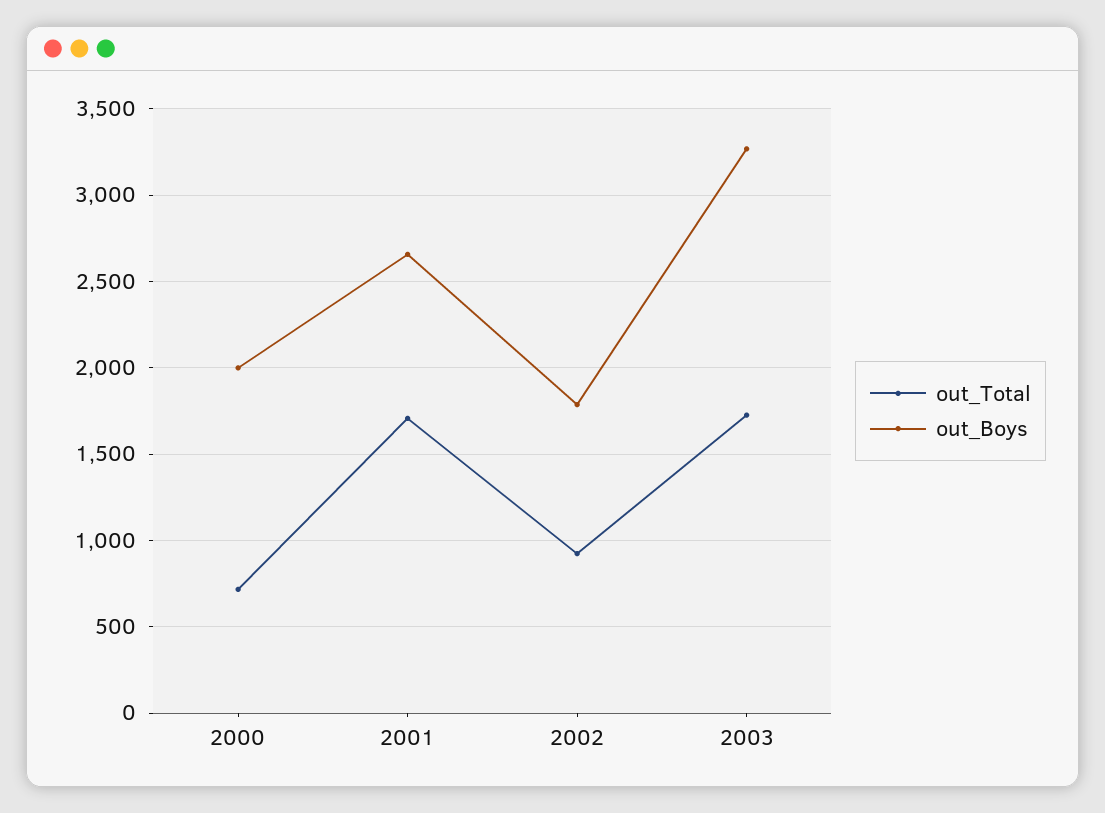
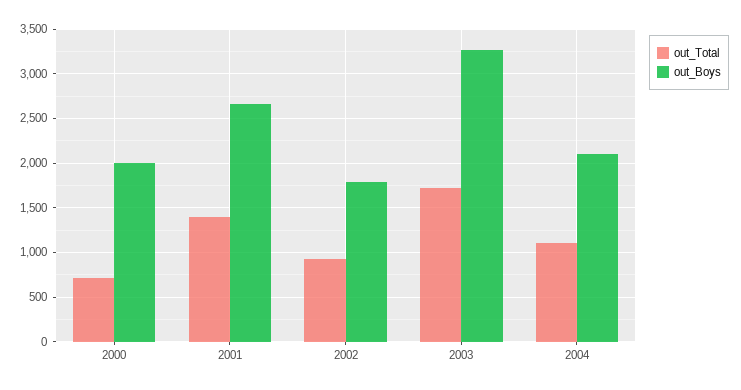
out_Total, 2001: 1700 -> 1400
out_Total, 2004: none -> 1100
out_Boys, 2004: none -> 2100

